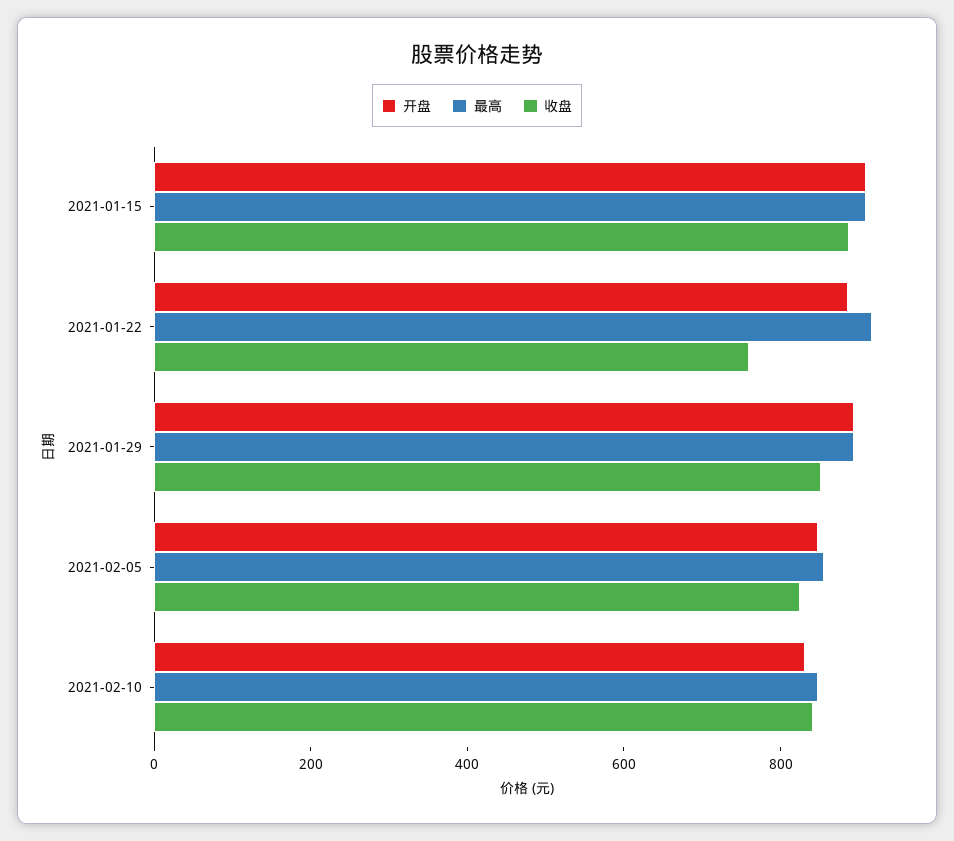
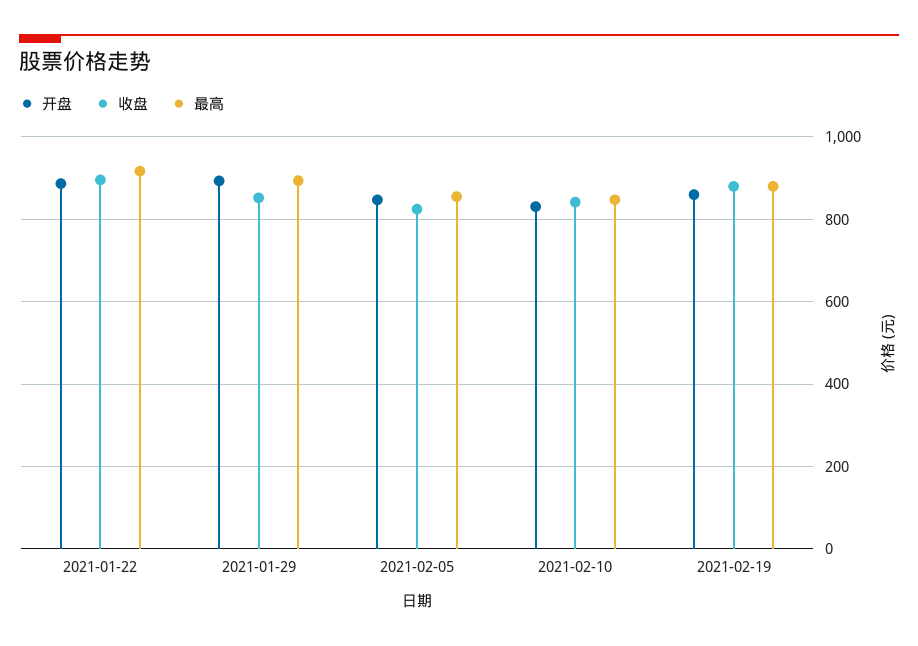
开盘, 2021-01-15: 900 -> none
最高, 2021-01-15: 900 -> none
收盘, 2021-01-15: 900 -> none
收盘, 2021-01-22: 750 -> 900
开盘, 2021-02-19: none -> 860
收盘, 2021-02-19: none -> 880
最高, 2021-02-19: none -> 880

